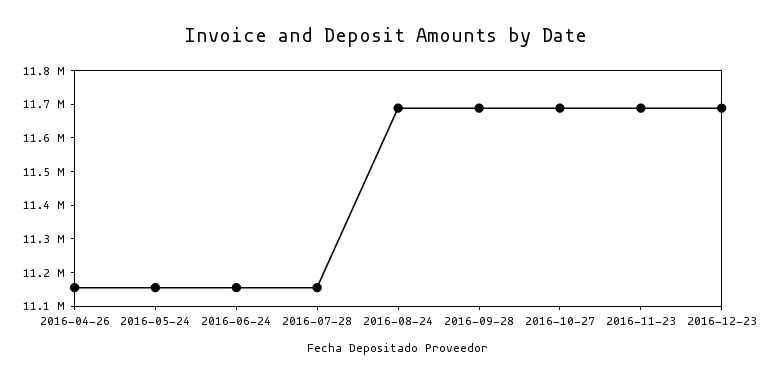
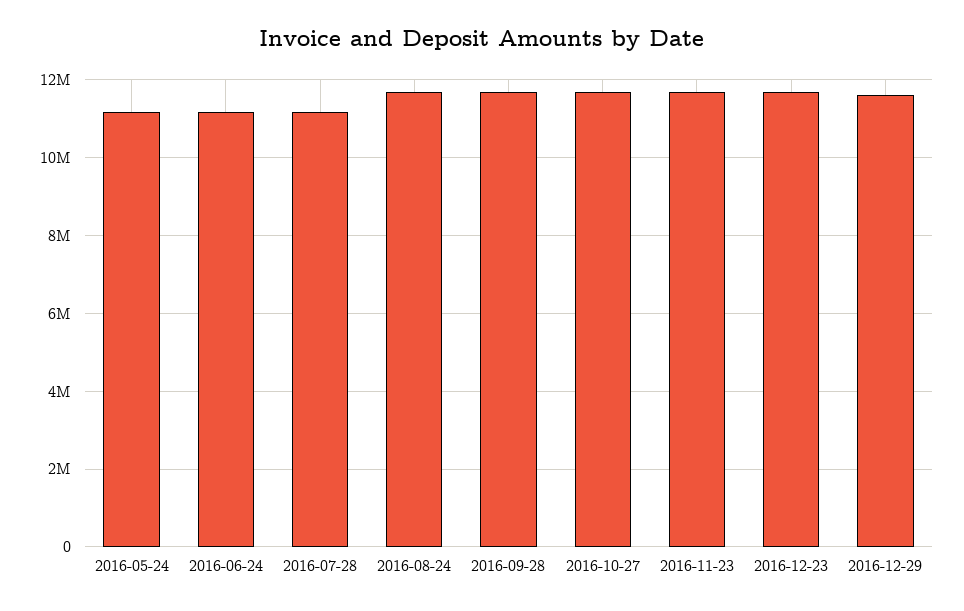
2016-04-26: 11150000 -> none
2016-12-29: none -> 11600000

